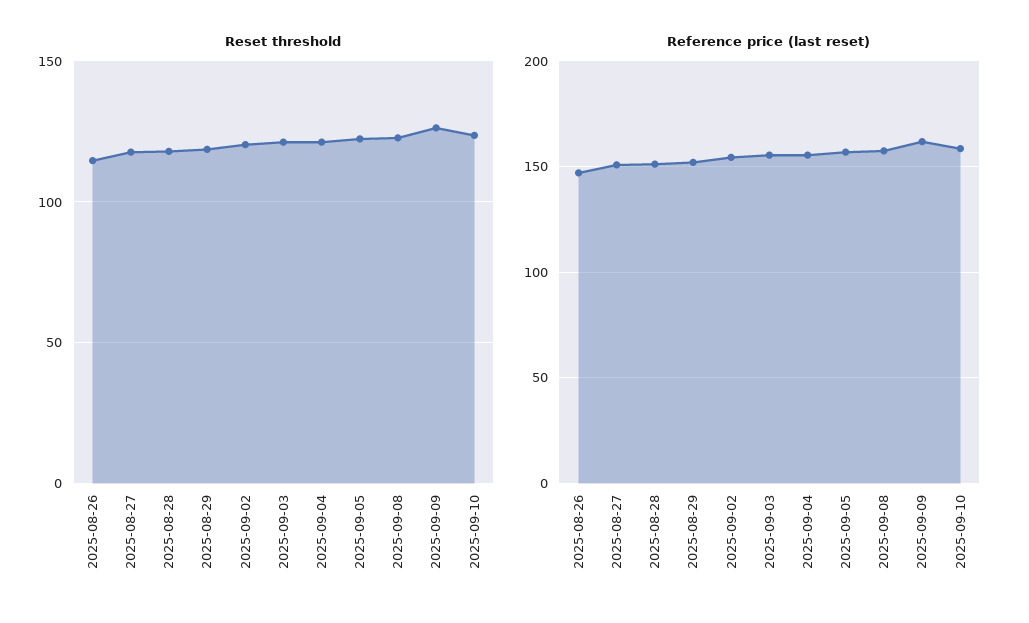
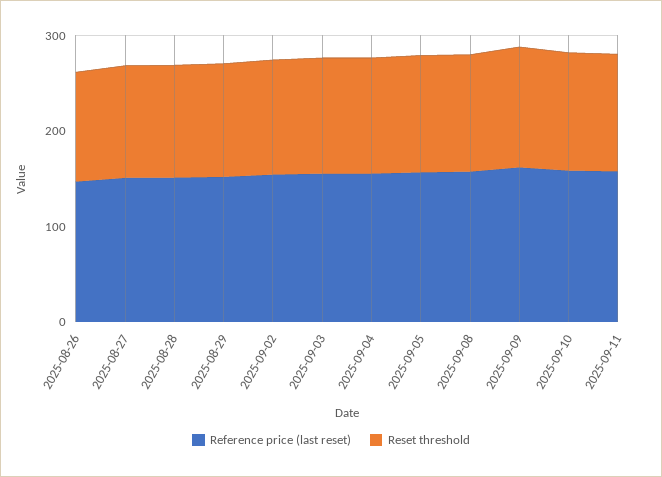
Reference price (last reset), 2025-09-11: none -> 160
Reset threshold, 2025-09-11: none -> 120

